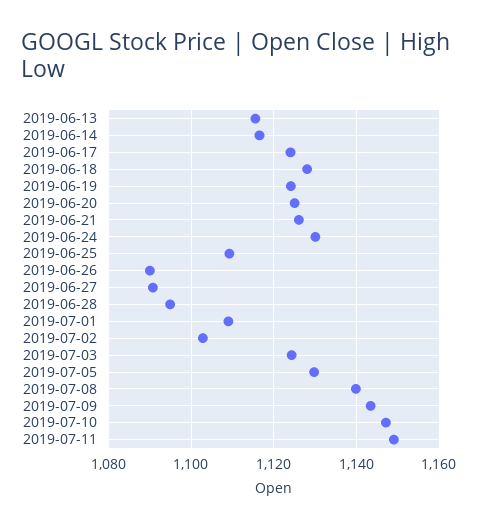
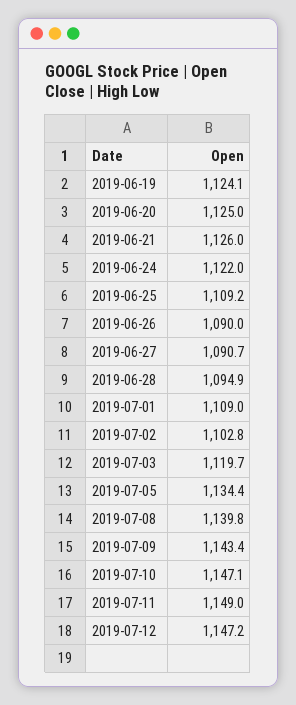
2019-06-13: 1116 -> none
2019-06-14: 1116 -> none
2019-06-17: 1124 -> none
2019-06-18: 1128 -> none
2019-06-24: 1130 -> 1122
2019-07-03: 1124 -> 1119.7
2019-07-05: 1130 -> 1134.4
2019-07-12: none -> 1147.2

